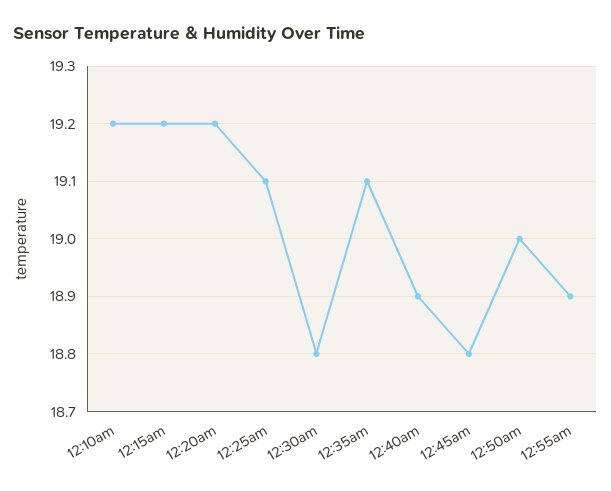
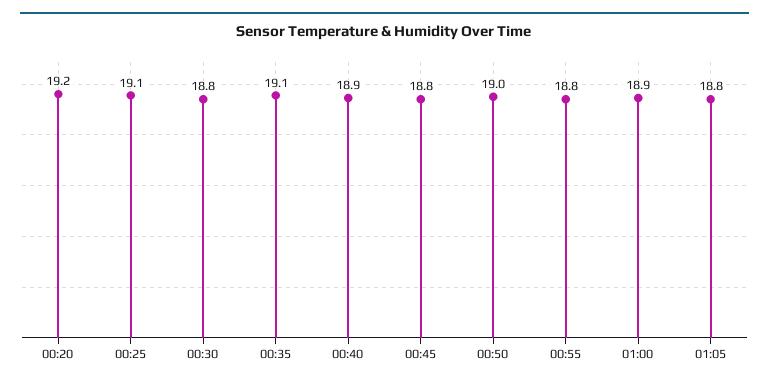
12:10am: 19.2 -> none
12:15am: 19.2 -> none
12:55am: 18.9 -> 18.8
01:00: none -> 18.9
01:05: none -> 18.8

